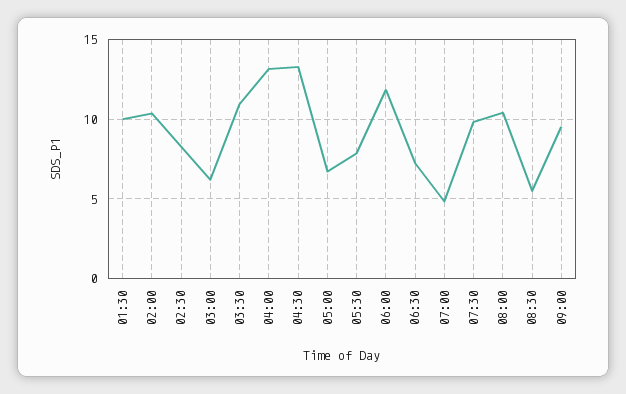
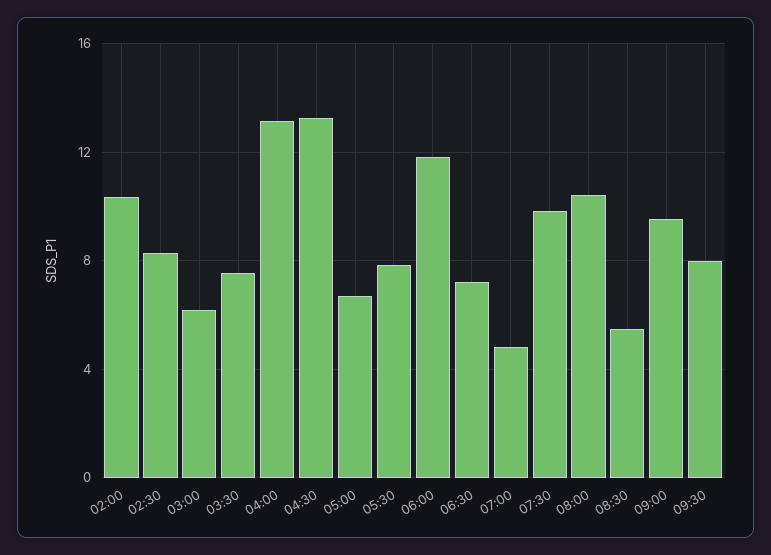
01:30: 10 -> none
03:30: 11 -> 7.5
09:30: none -> 8

